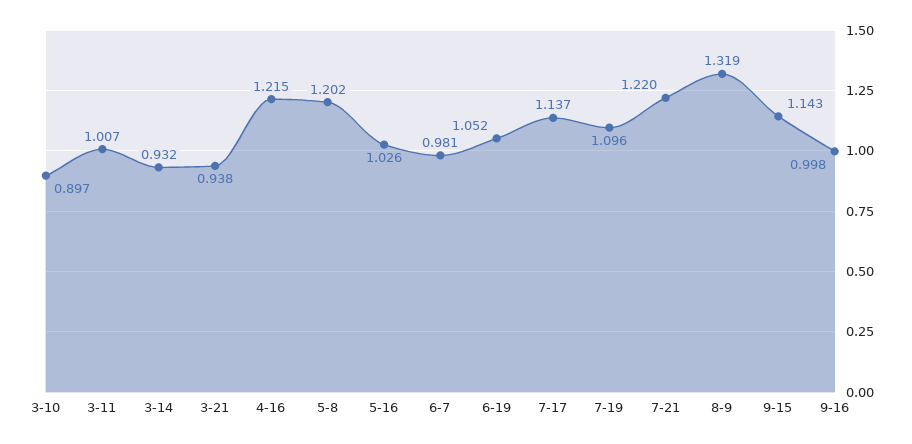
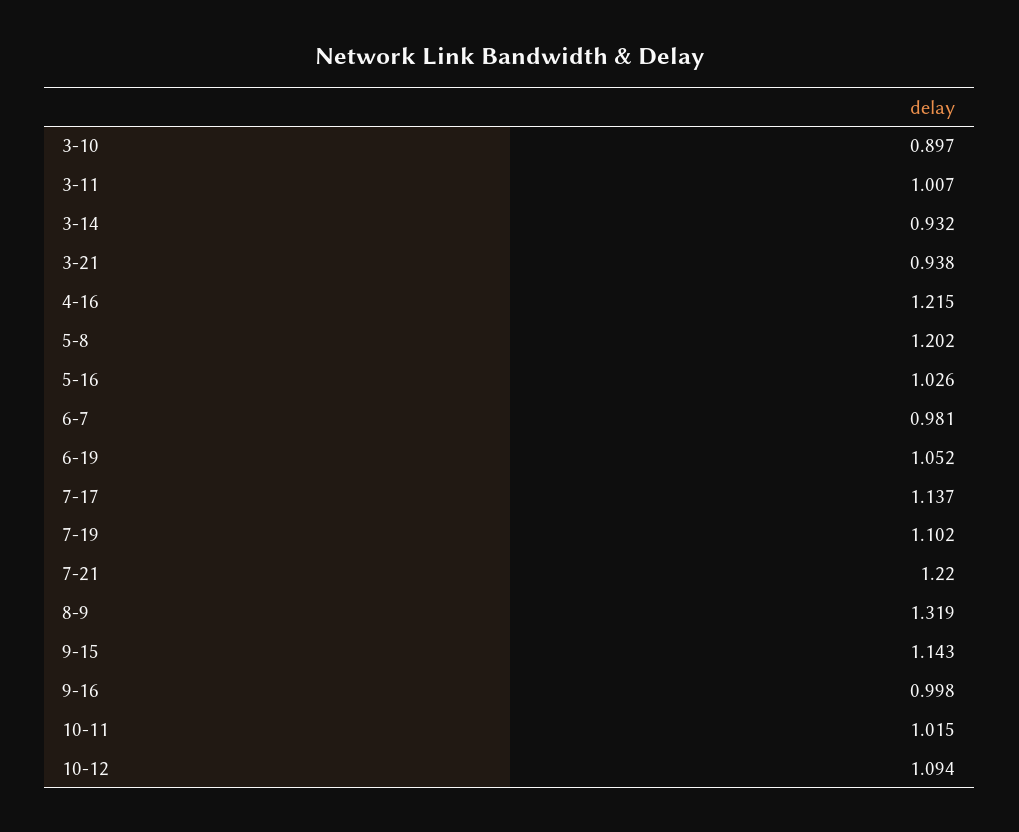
7-19: 1.096 -> 1.102
10-11: none -> 1.015
10-12: none -> 1.094

